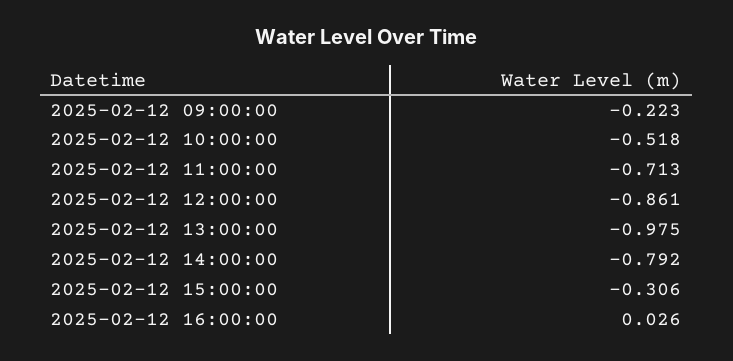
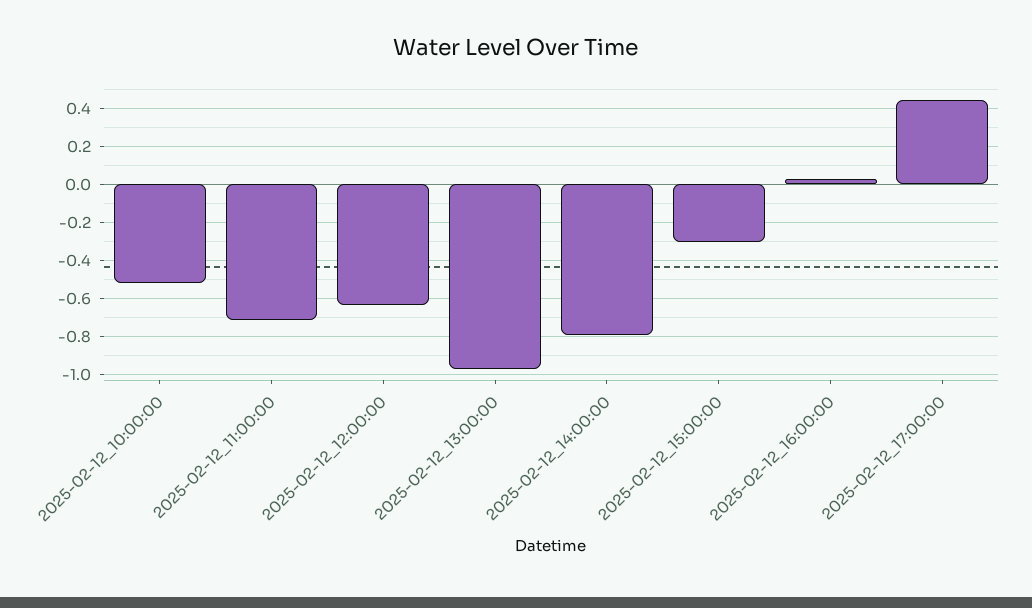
2025-02-12 09:00:00: -0.223 -> none
2025-02-12 12:00:00: -0.861 -> -0.65
2025-02-12_17:00:00: none -> 0.45

